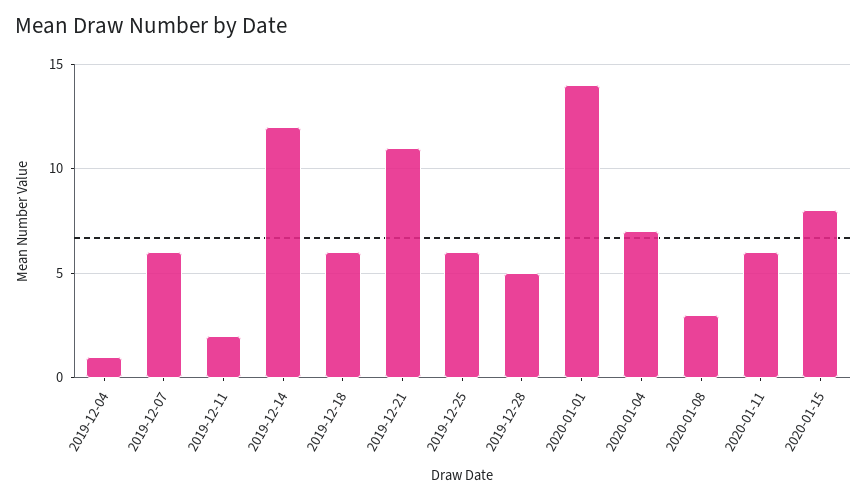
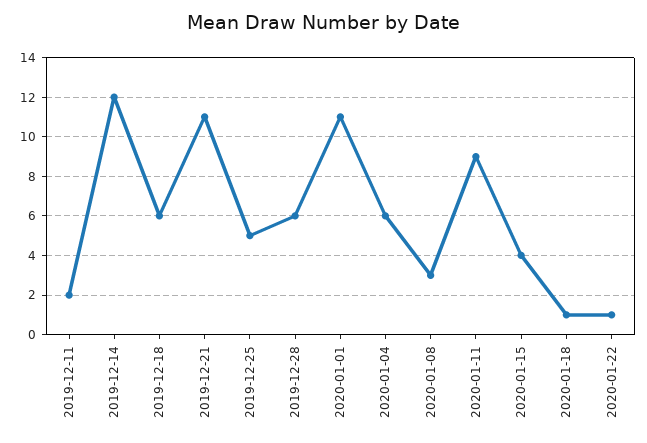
2019-12-04: 1 -> none
2019-12-07: 6 -> none
2019-12-25: 6 -> 5
2019-12-28: 5 -> 6
2020-01-01: 14 -> 11
2020-01-04: 7 -> 6
2020-01-11: 6 -> 9
2020-01-15: 8 -> 4
2020-01-18: none -> 1
2020-01-22: none -> 1

